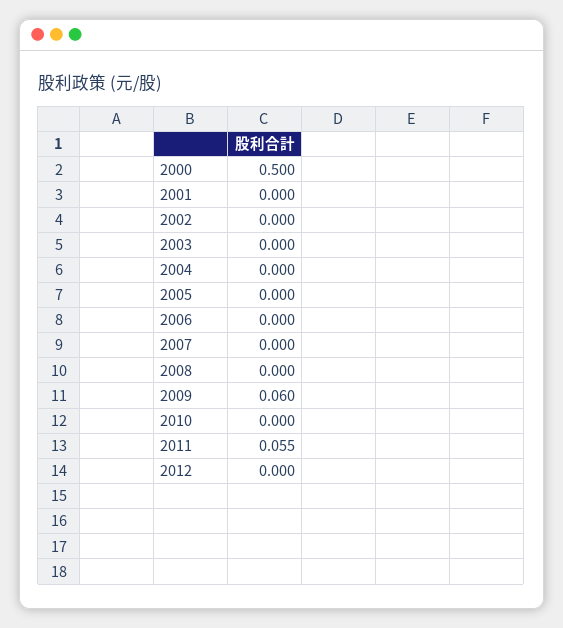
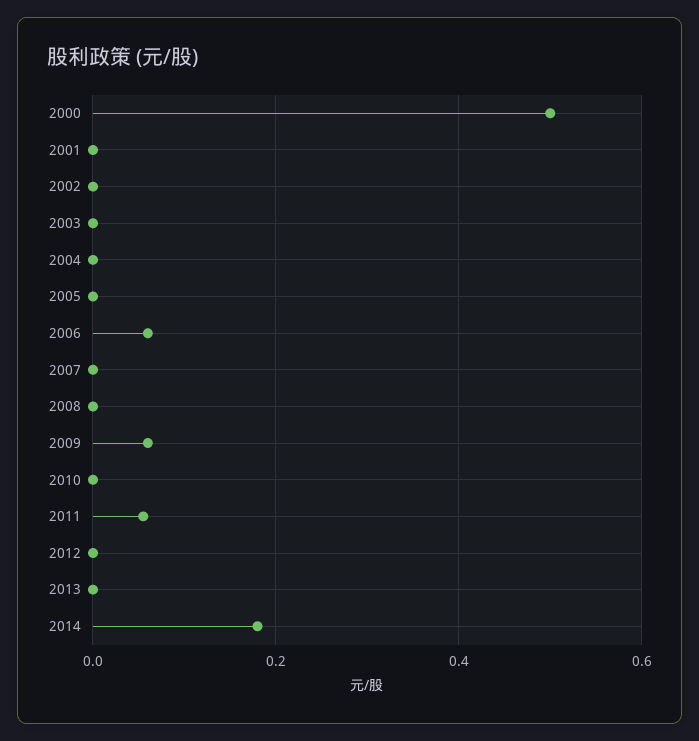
2006: 0 -> 0.06
2013: none -> 0
2014: none -> 0.18

